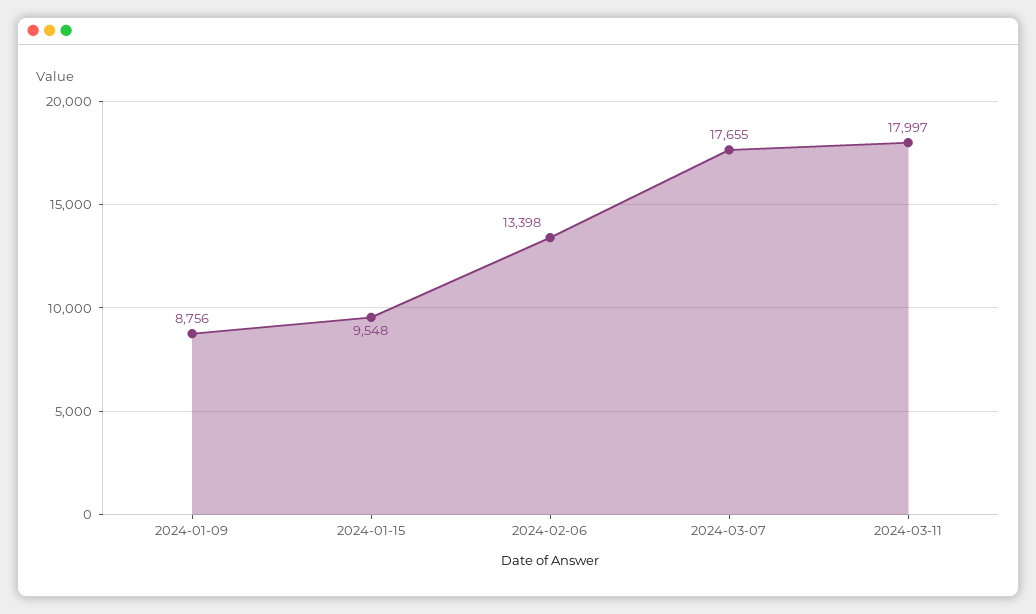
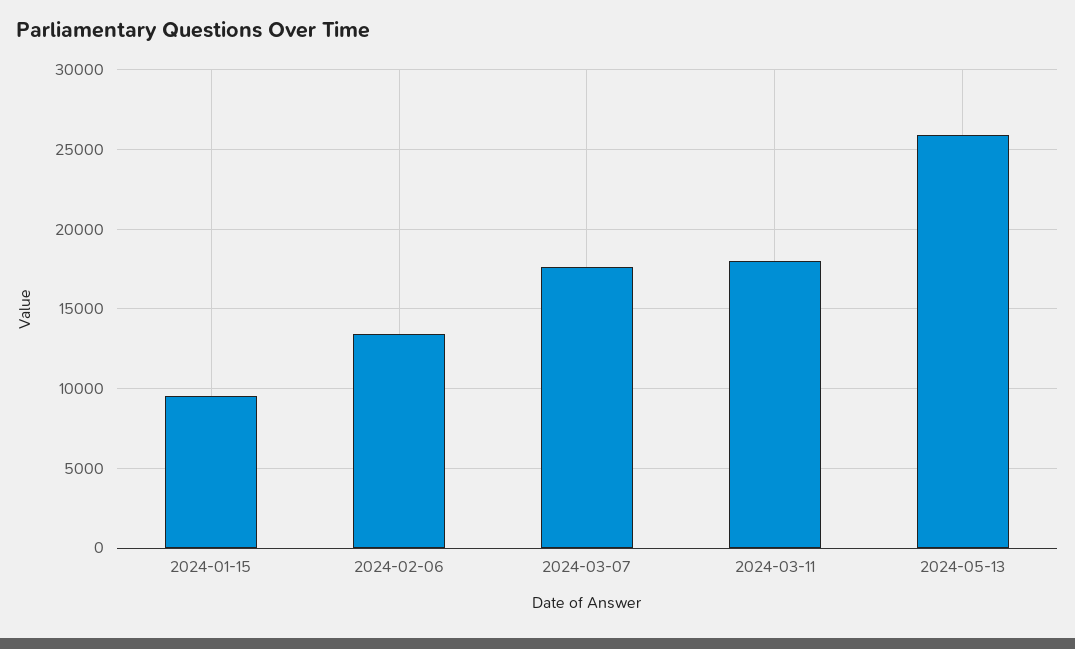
2024-01-09: 8756 -> none
2024-05-13: none -> 26000

